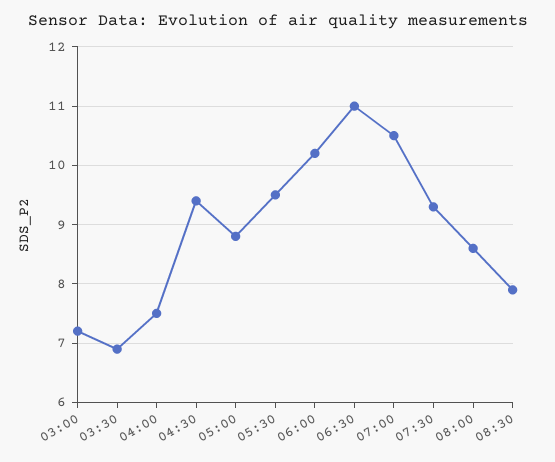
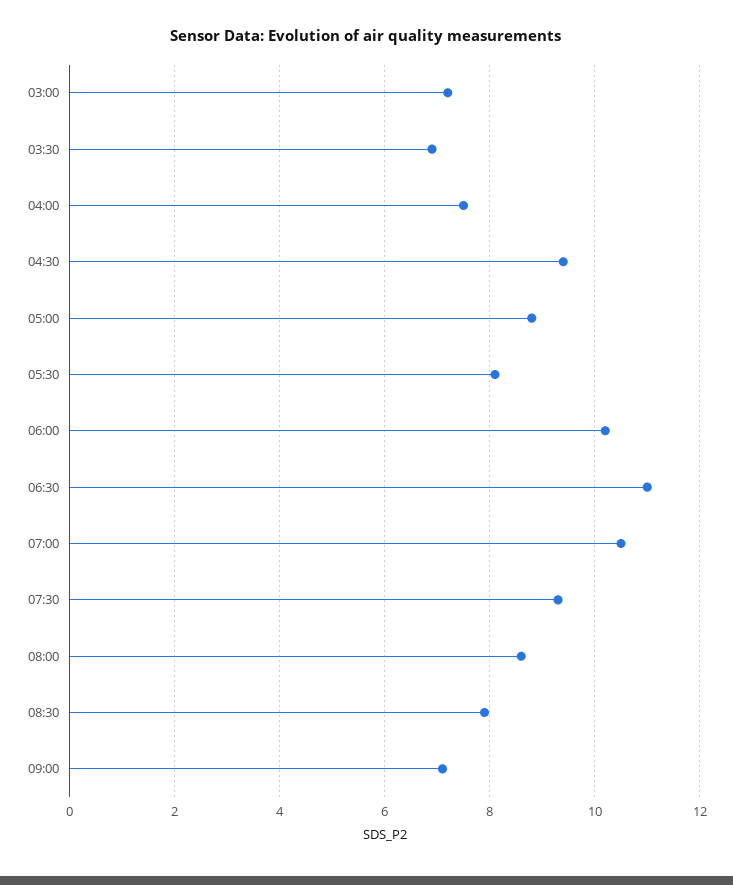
05:30: 9.5 -> 8
09:00: none -> 7

